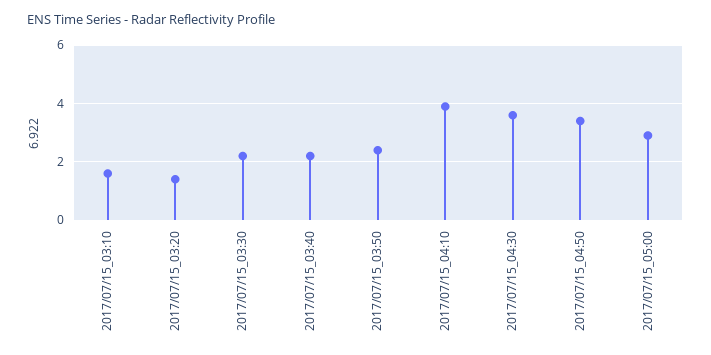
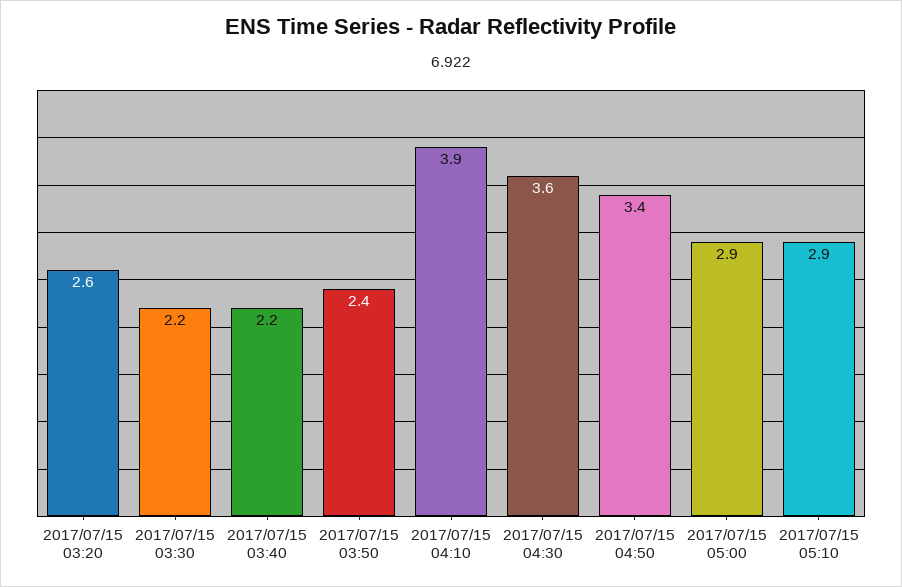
2017/07/15_03:10: 1.5 -> none
2017/07/15_03:20: 1.5 -> 2.6
2017/07/15 05:10: none -> 2.9

